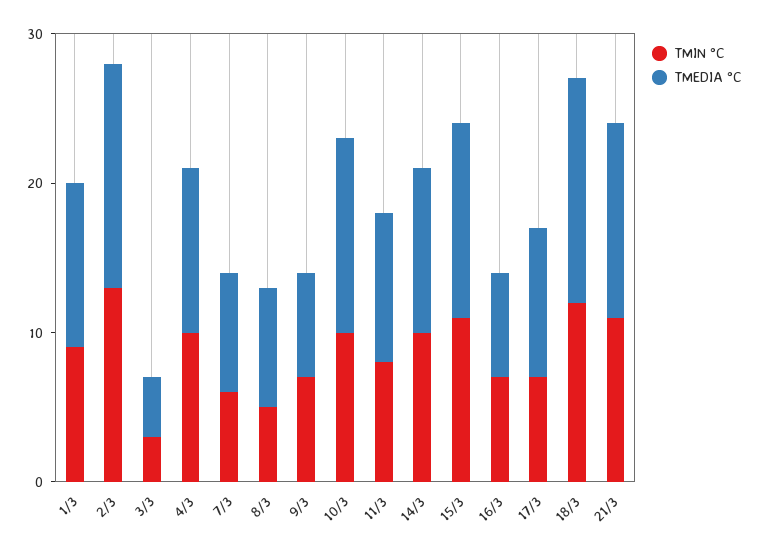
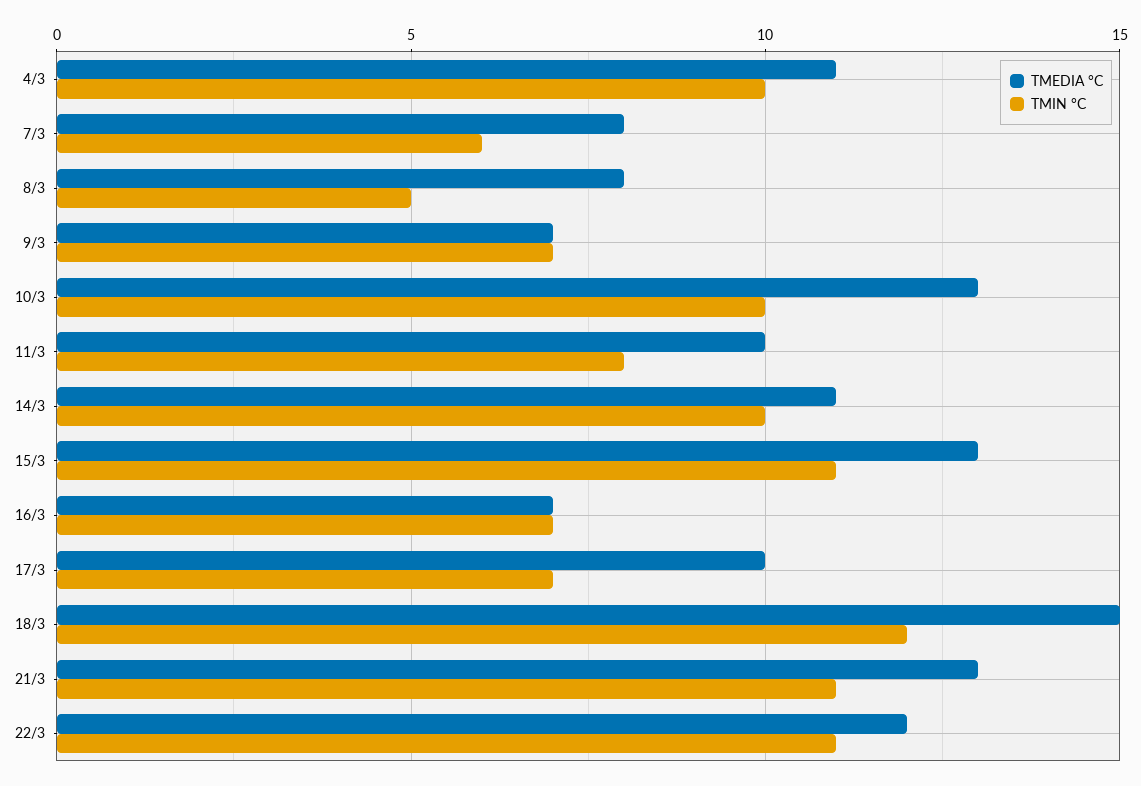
TMIN °C, 1/3: 9 -> none
TMEDIA °C, 1/3: 11 -> none
TMIN °C, 2/3: 13 -> none
TMEDIA °C, 2/3: 15 -> none
TMIN °C, 3/3: 3 -> none
TMEDIA °C, 3/3: 4 -> none
TMEDIA °C, 22/3: none -> 12
TMIN °C, 22/3: none -> 11

